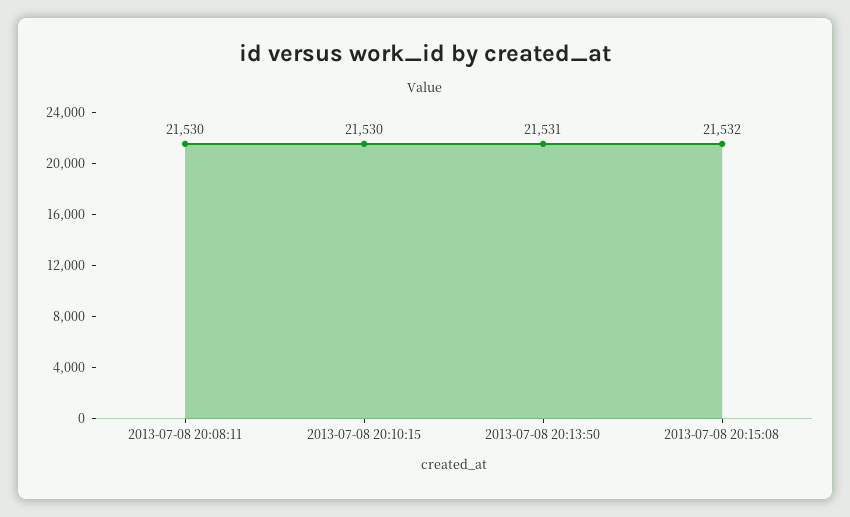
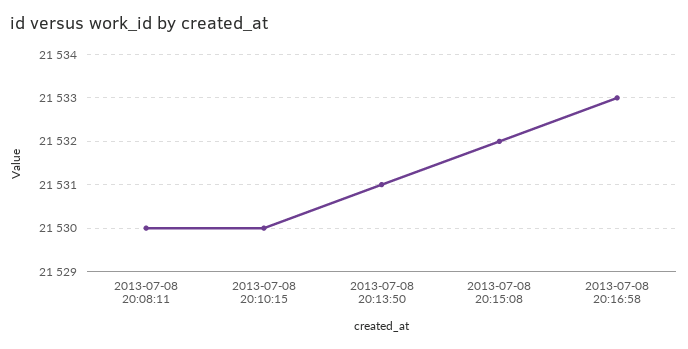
2013-07-08 20:16:58: none -> 21533

